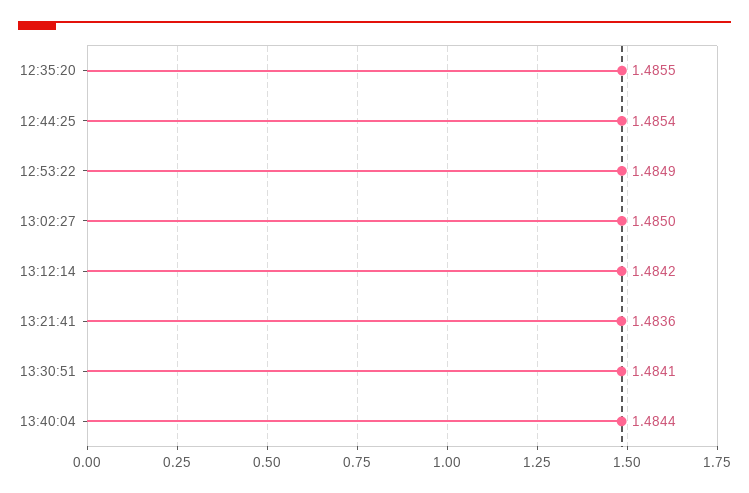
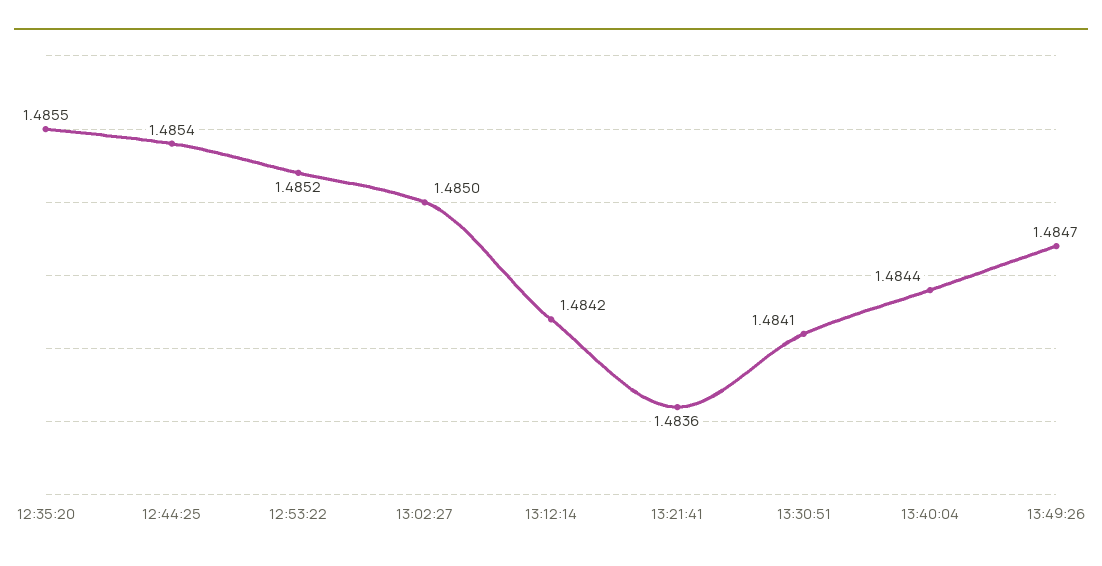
12:53:22: 1.4849 -> 1.4852
13:49:26: none -> 1.4847

